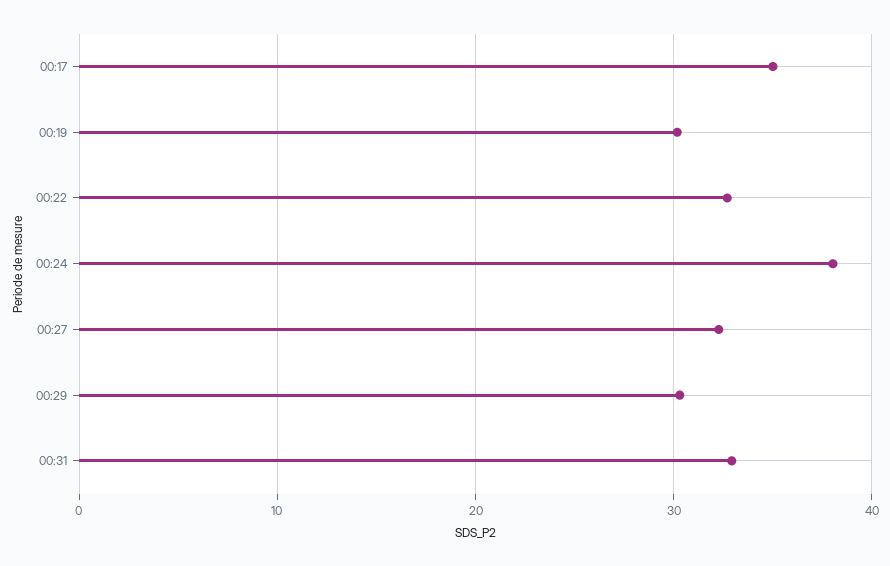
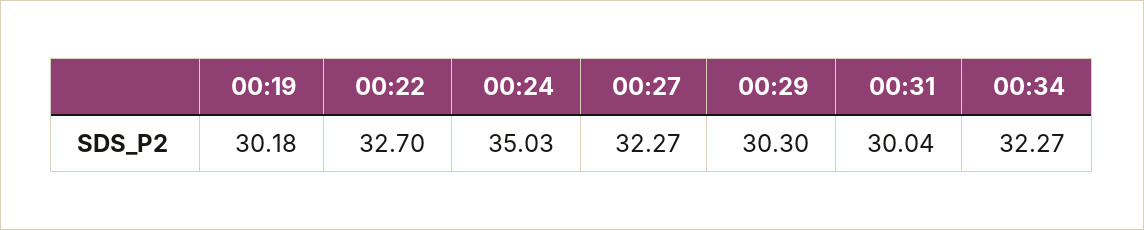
00:17: 35 -> none
00:24: 38 -> 35.03
00:31: 33 -> 30.04
00:34: none -> 32.27

